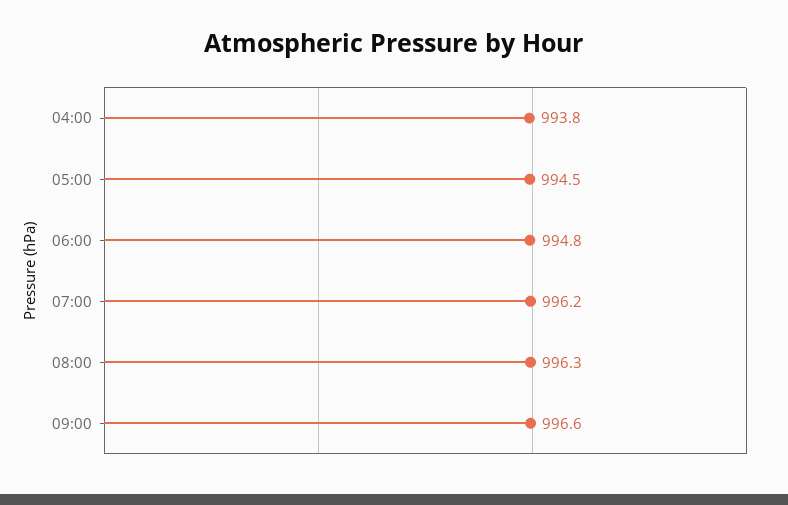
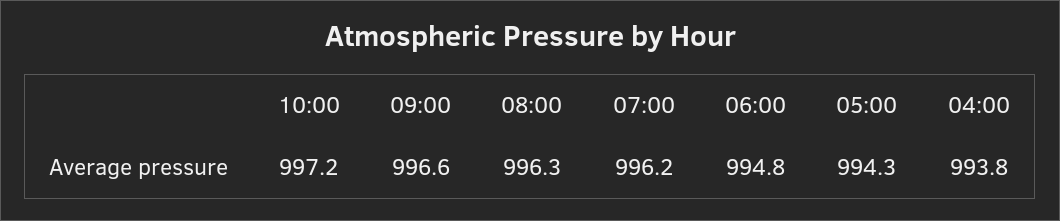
05:00: 994.5 -> 994.3
10:00: none -> 997.2

